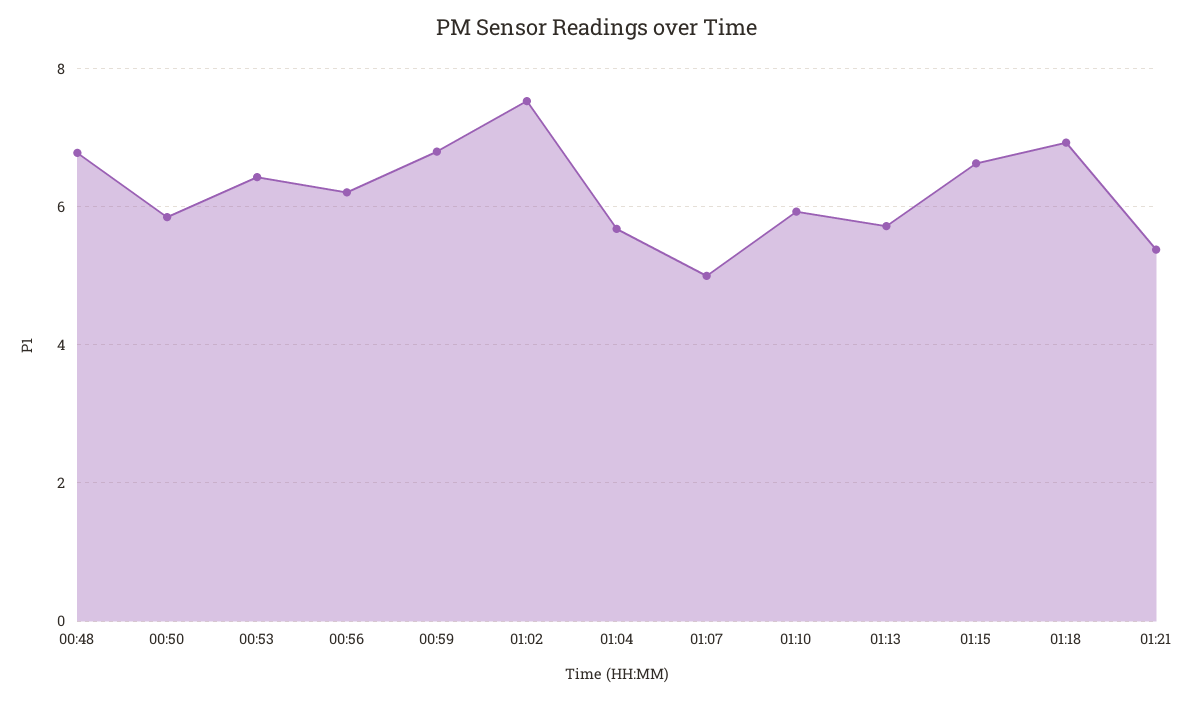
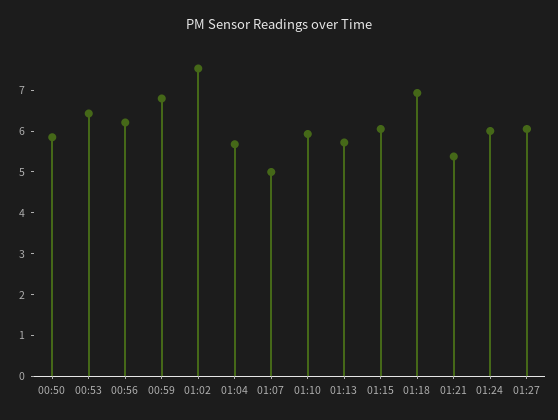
00:48: 6.8 -> none
01:15: 6.6 -> 6
01:24: none -> 6
01:27: none -> 6

